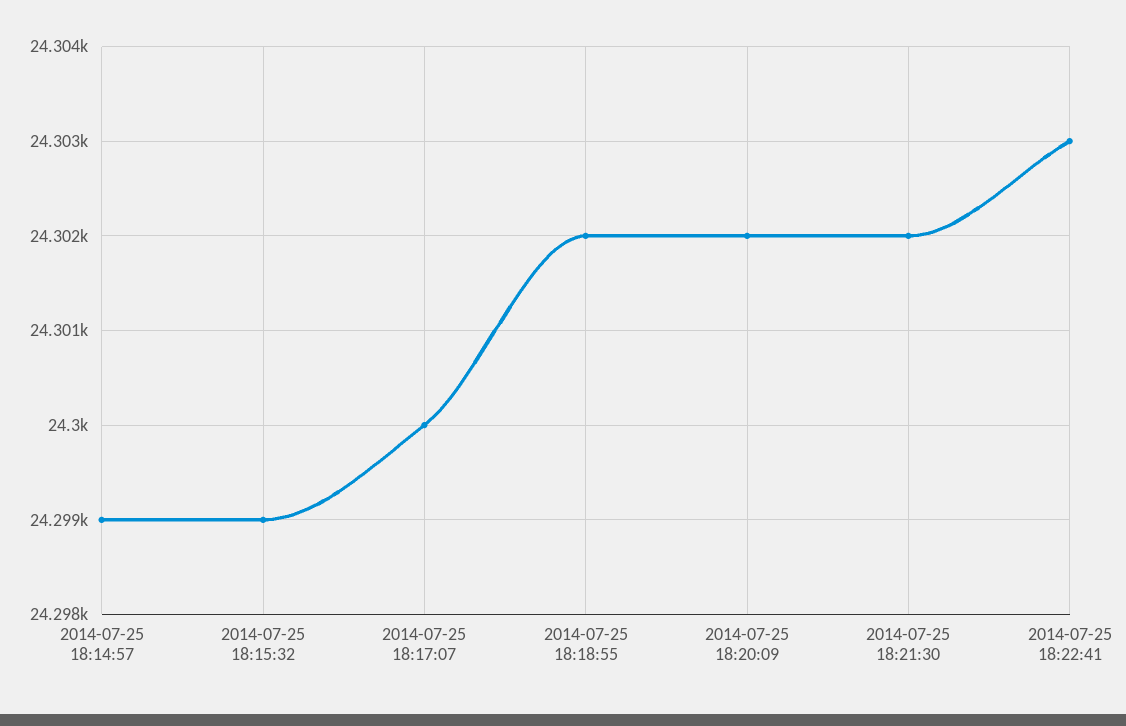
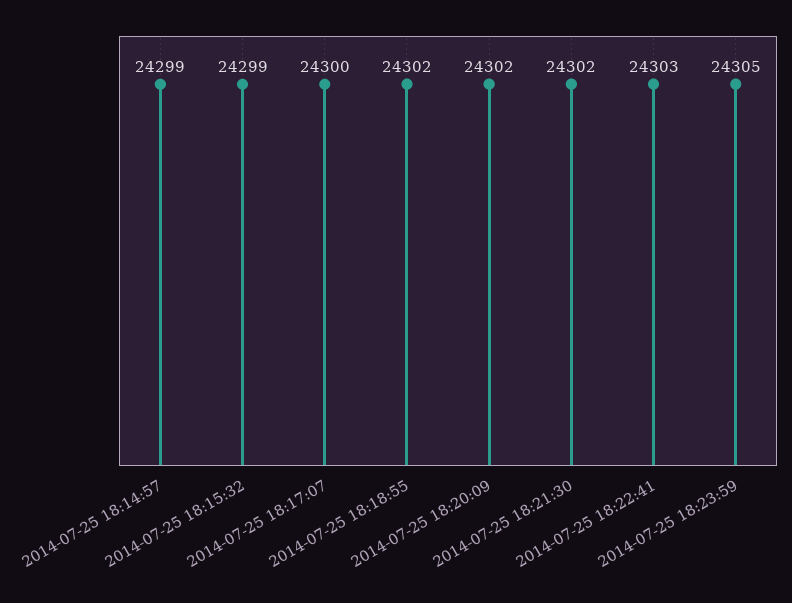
2014-07-25 18:23:59: none -> 24305

